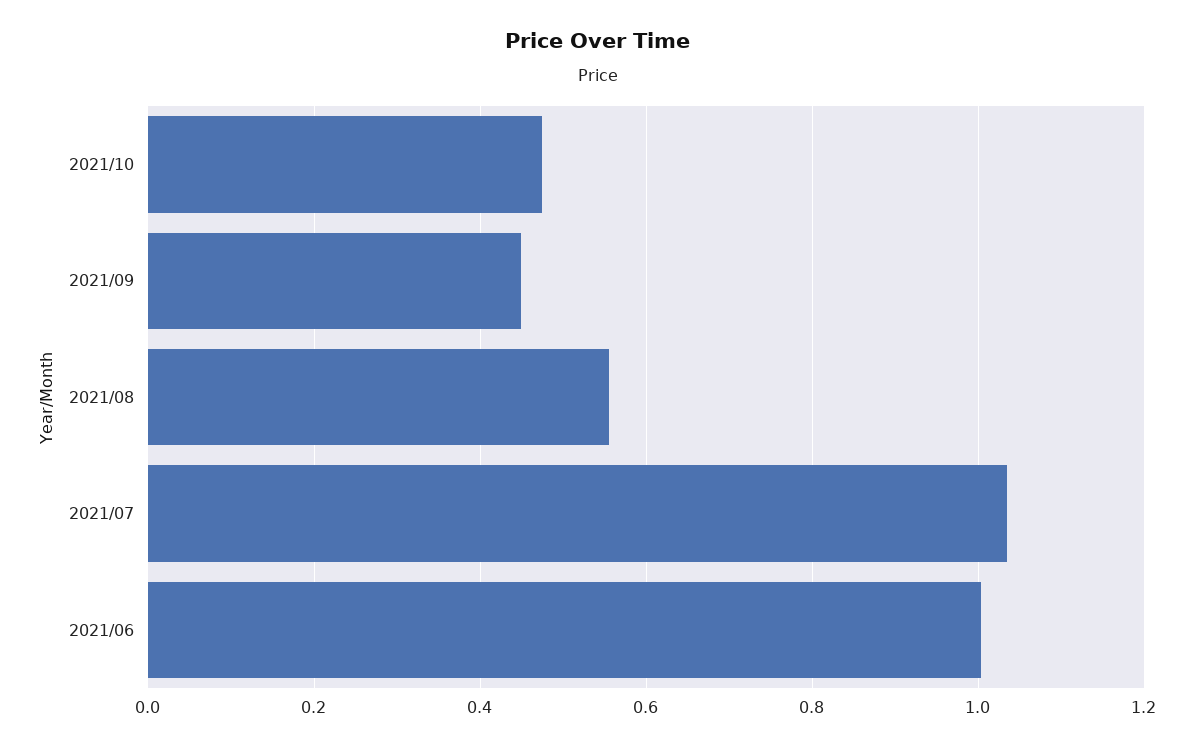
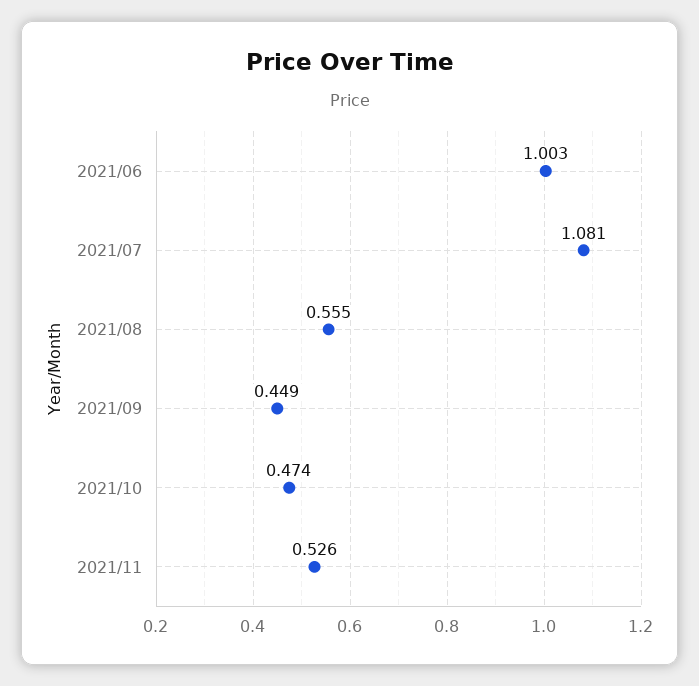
2021/07: 1.04 -> 1.081
2021/11: none -> 0.526

